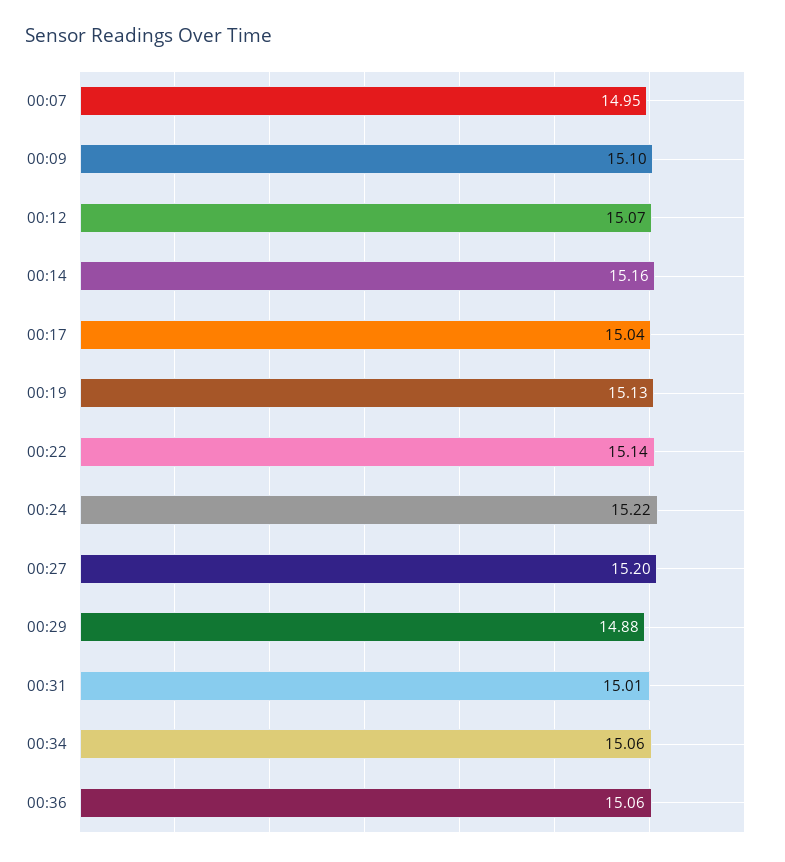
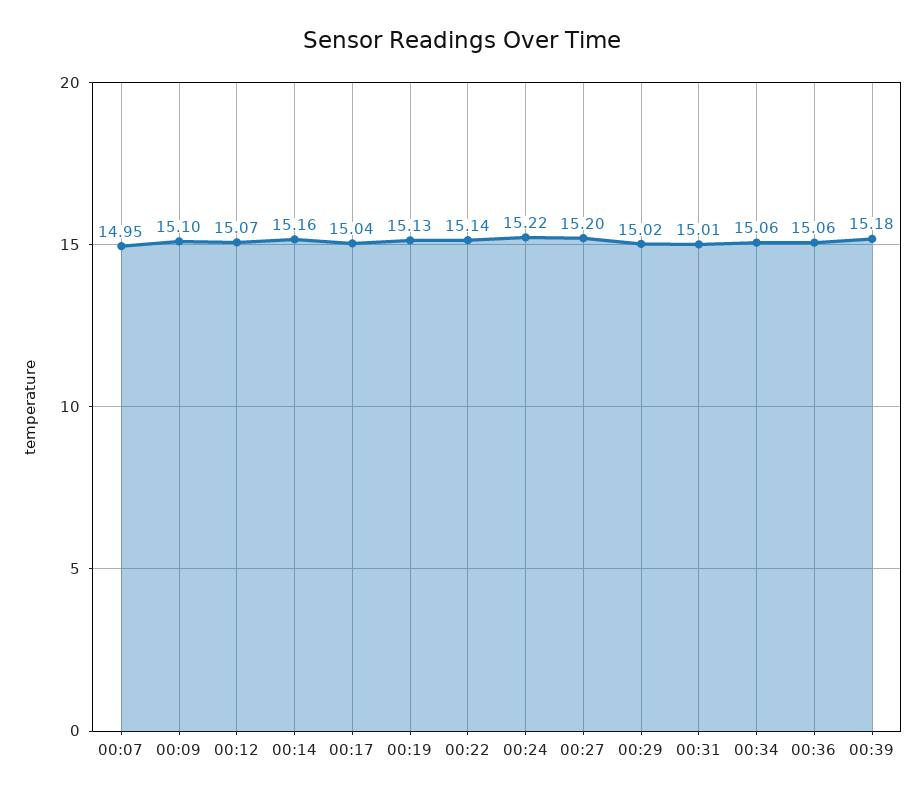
00:29: 14.88 -> 15.02
00:39: none -> 15.18

